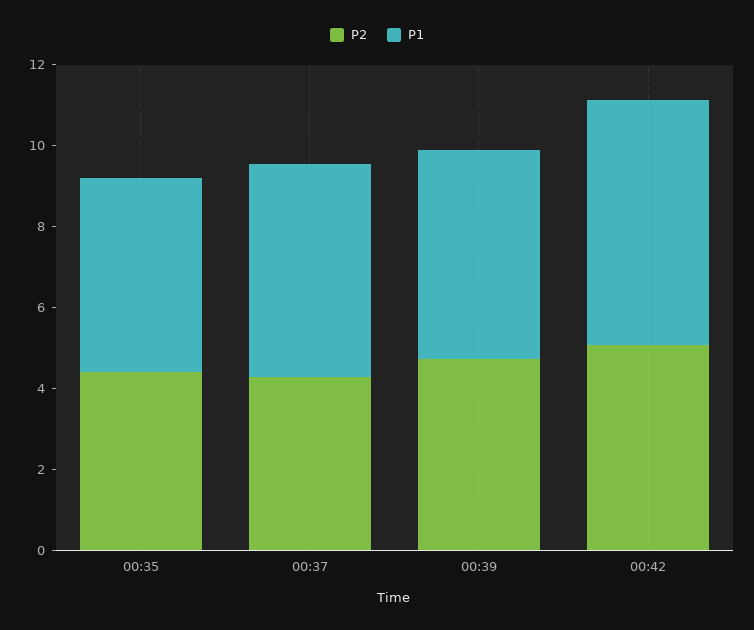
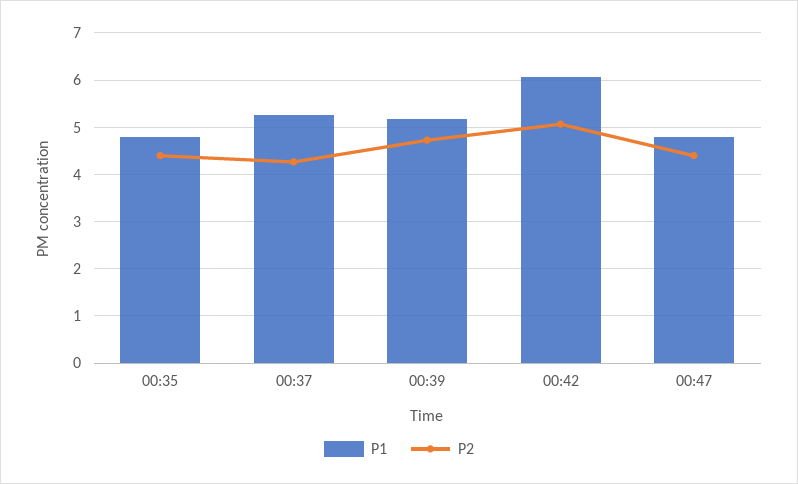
P1, 00:47: none -> 4.8
P2, 00:47: none -> 4.4

